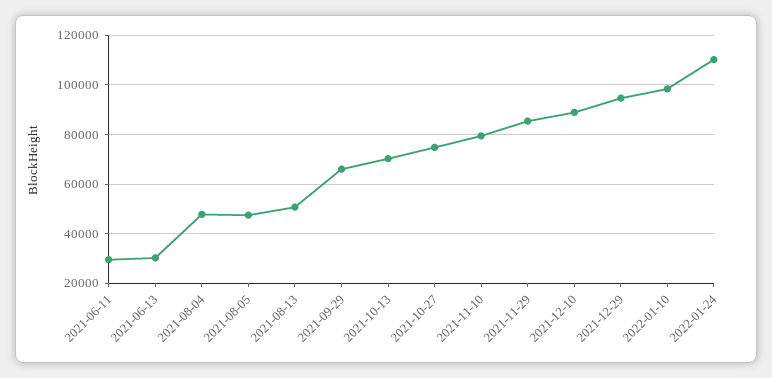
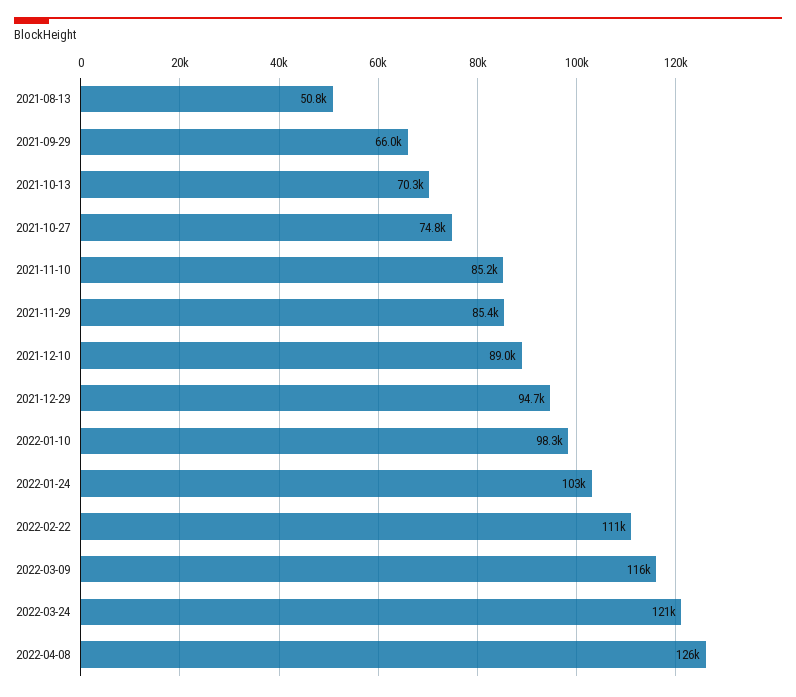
2021-06-11: 30000 -> none
2021-06-13: 30000 -> none
2021-08-04: 47500 -> none
2021-08-05: 47500 -> none
2021-11-10: 80000 -> 85200
2022-01-24: 110000 -> 103000
2022-02-22: none -> 111000
2022-03-09: none -> 116000
2022-03-24: none -> 121000
2022-04-08: none -> 126000

